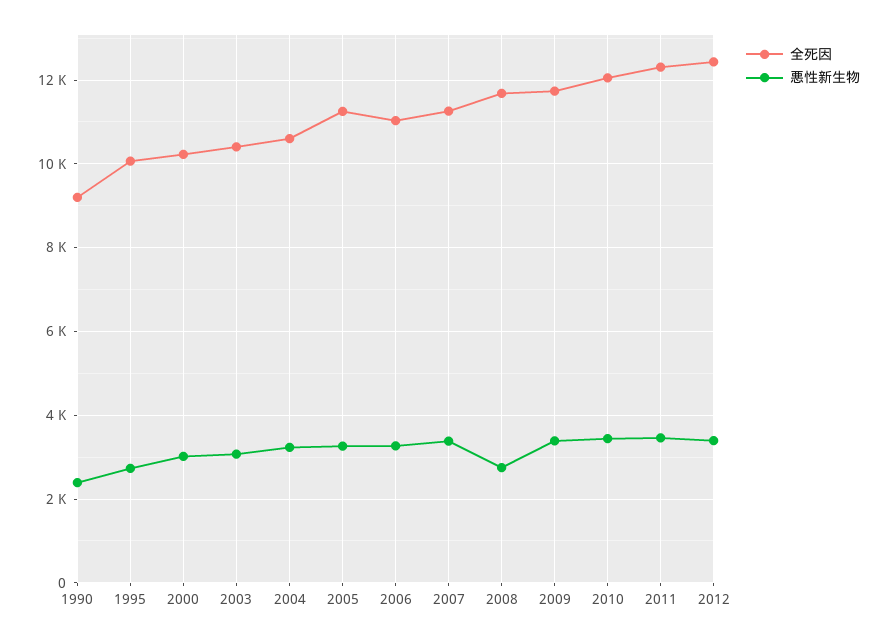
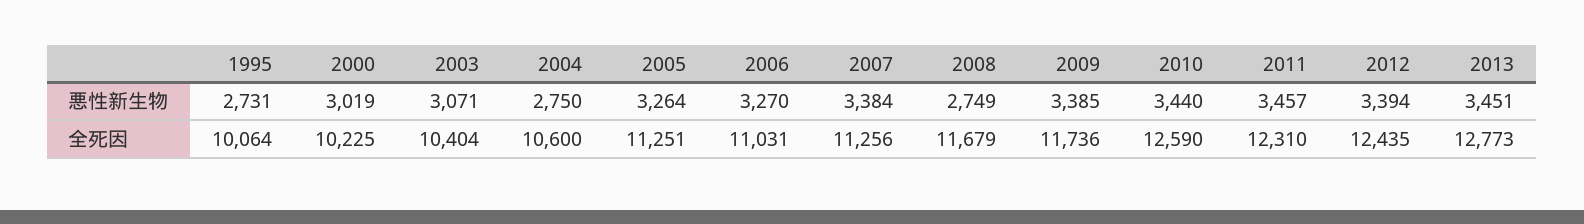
全死因, 1990: 9200 -> none
悪性新生物, 1990: 2400 -> none
悪性新生物, 2004: 3200 -> 2750
全死因, 2010: 12000 -> 12590
悪性新生物, 2013: none -> 3451
全死因, 2013: none -> 12773

